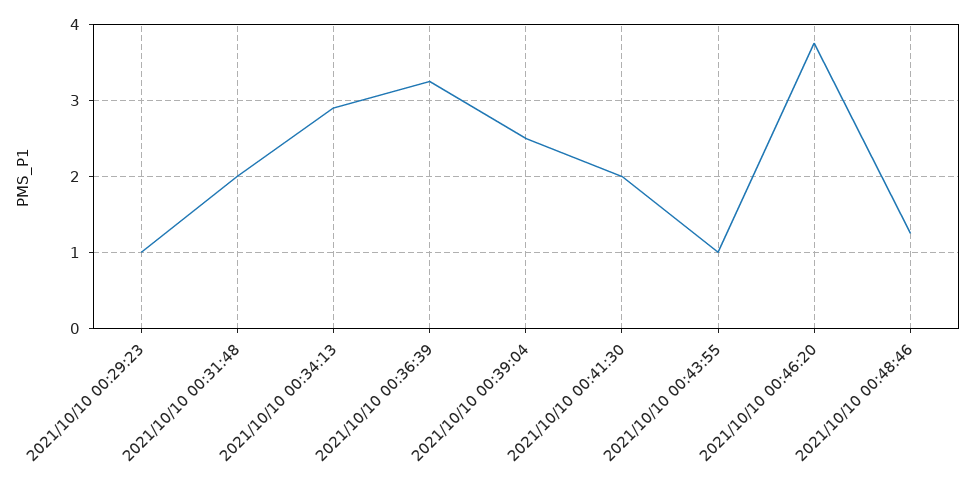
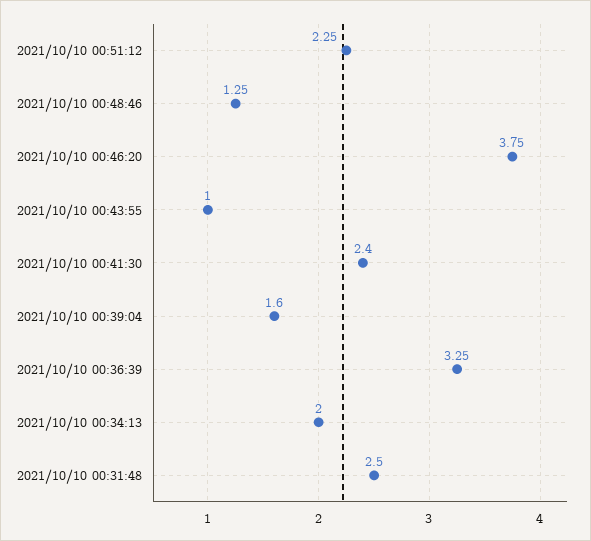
2021/10/10 00:29:23: 1 -> none
2021/10/10 00:31:48: 2 -> 2.5
2021/10/10 00:34:13: 2.9 -> 2
2021/10/10 00:39:04: 2.5 -> 1.6
2021/10/10 00:41:30: 2 -> 2.4
2021/10/10 00:51:12: none -> 2.25

